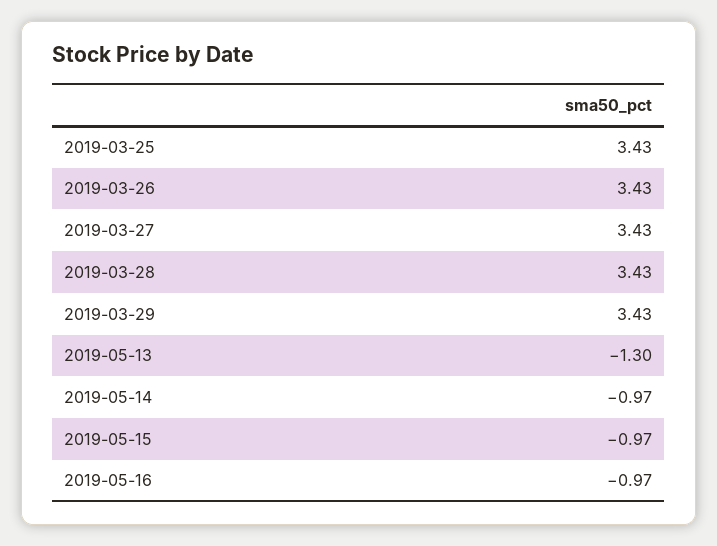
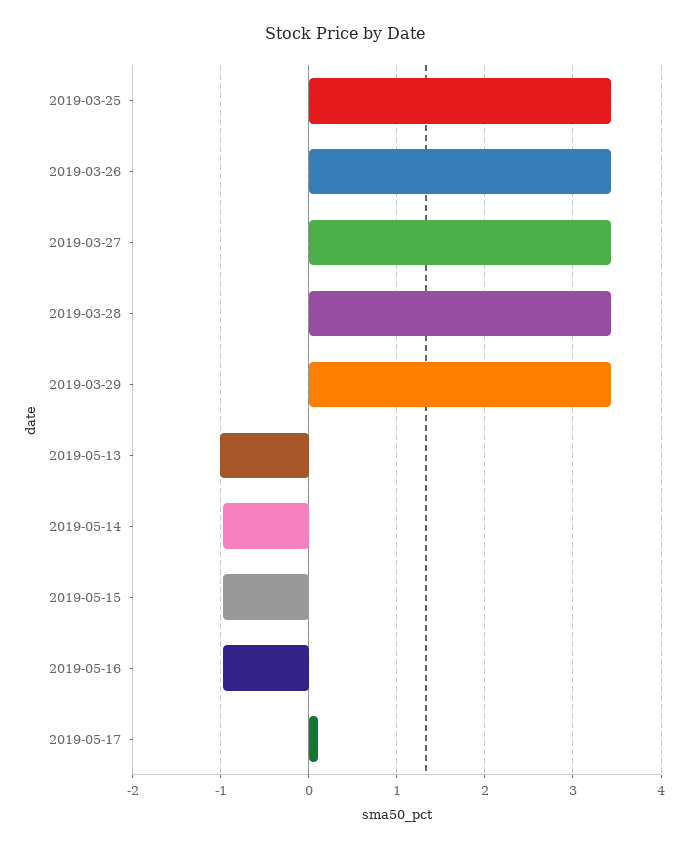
2019-05-13: -1.3 -> -1
2019-05-17: none -> 0.1

